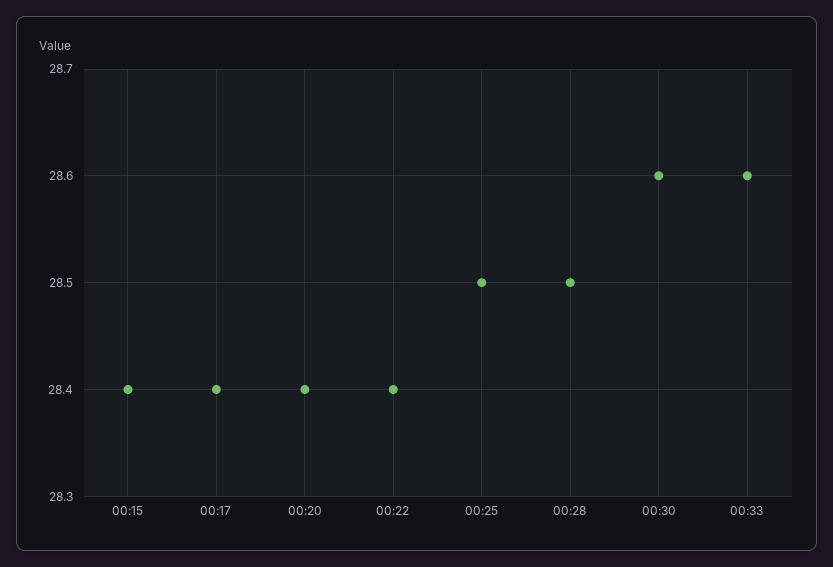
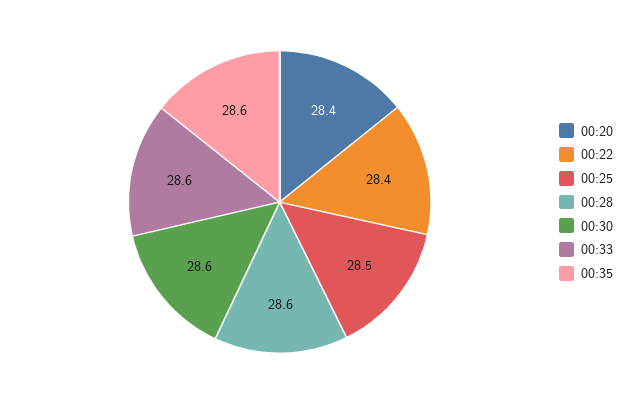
00:15: 28.4 -> none
00:17: 28.4 -> none
00:28: 28.5 -> 28.6
00:35: none -> 28.6

